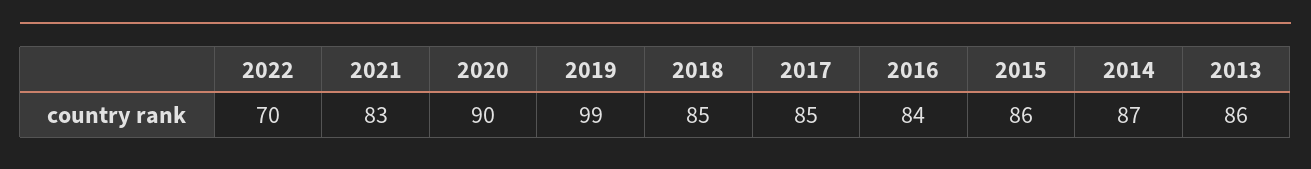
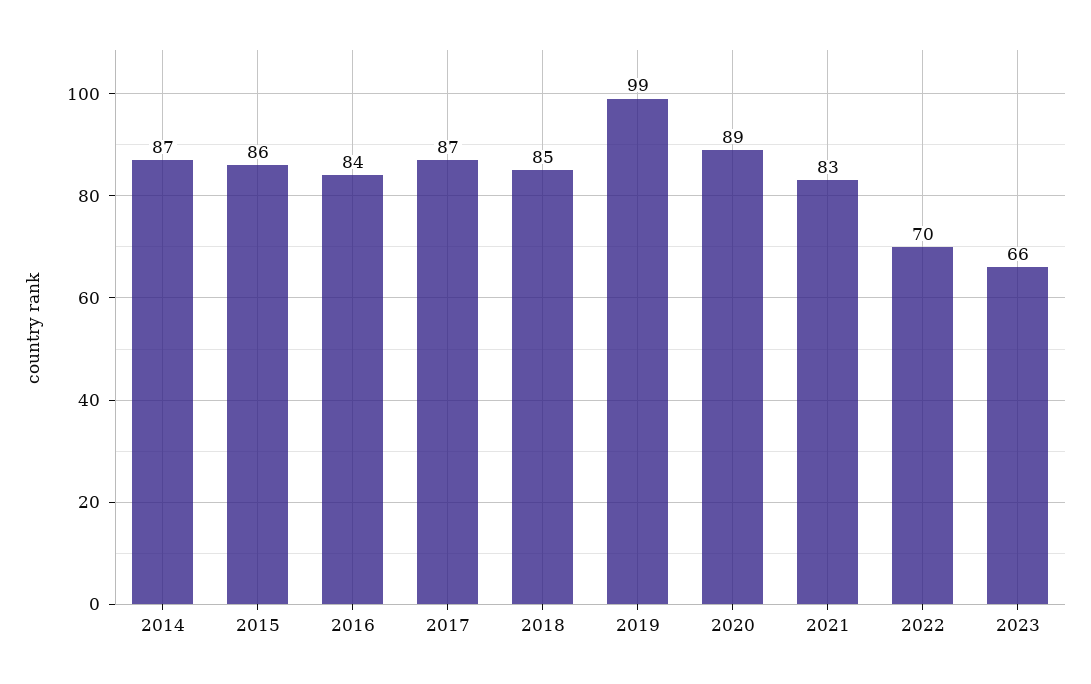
2020: 90 -> 89
2017: 85 -> 87
2013: 86 -> none
2023: none -> 66

